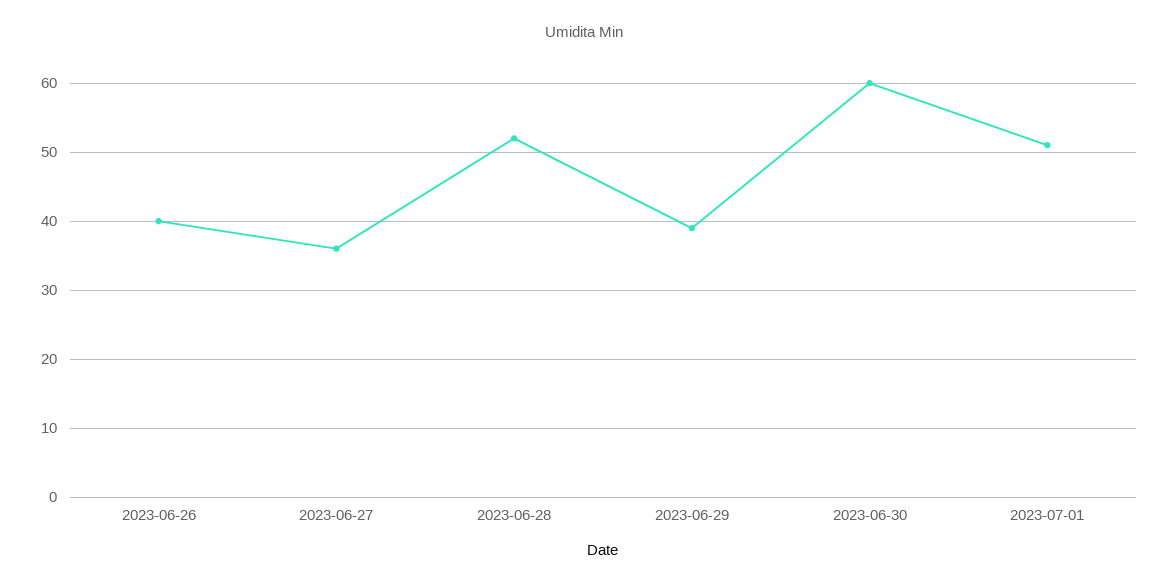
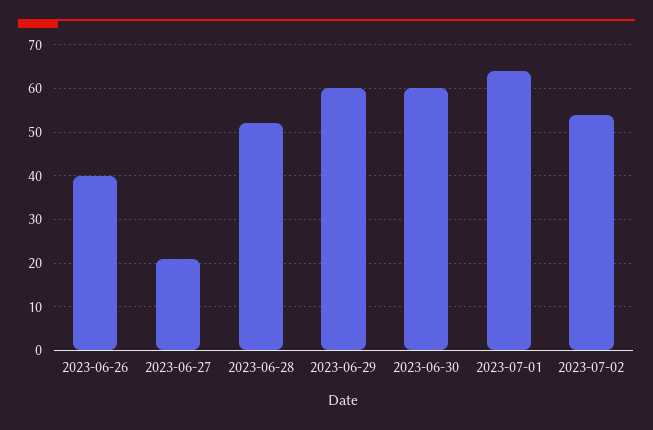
2023-06-27: 36 -> 20
2023-06-29: 39 -> 60
2023-07-01: 51 -> 65
2023-07-02: none -> 55

